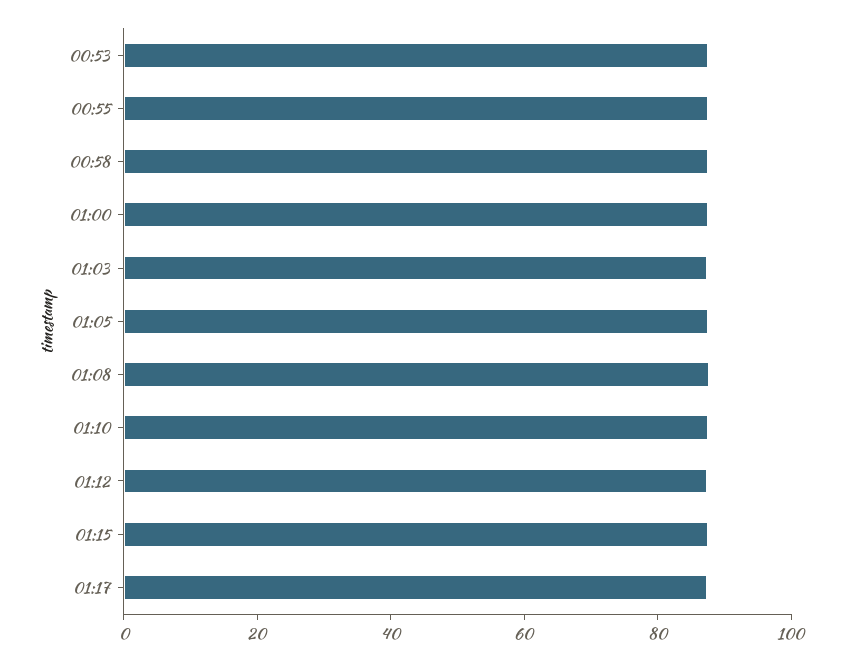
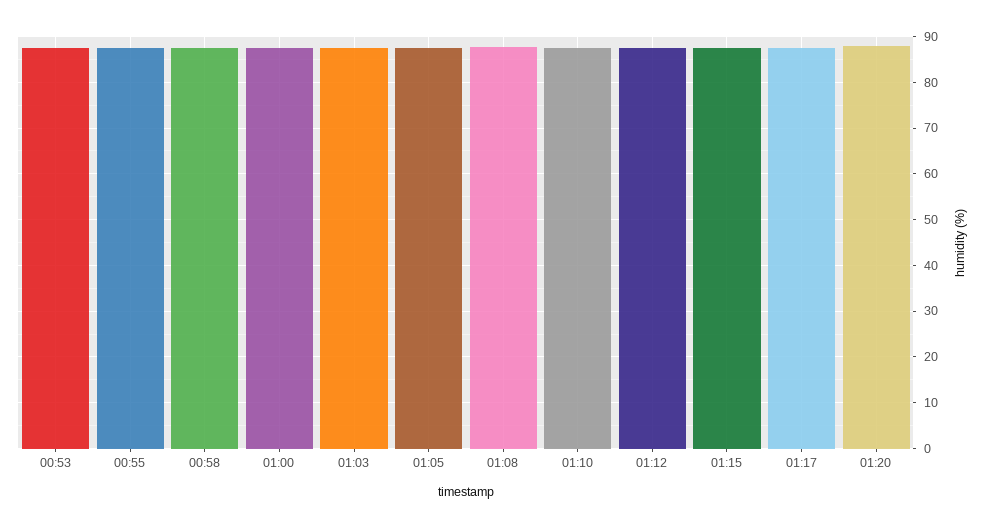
01:20: none -> 88

